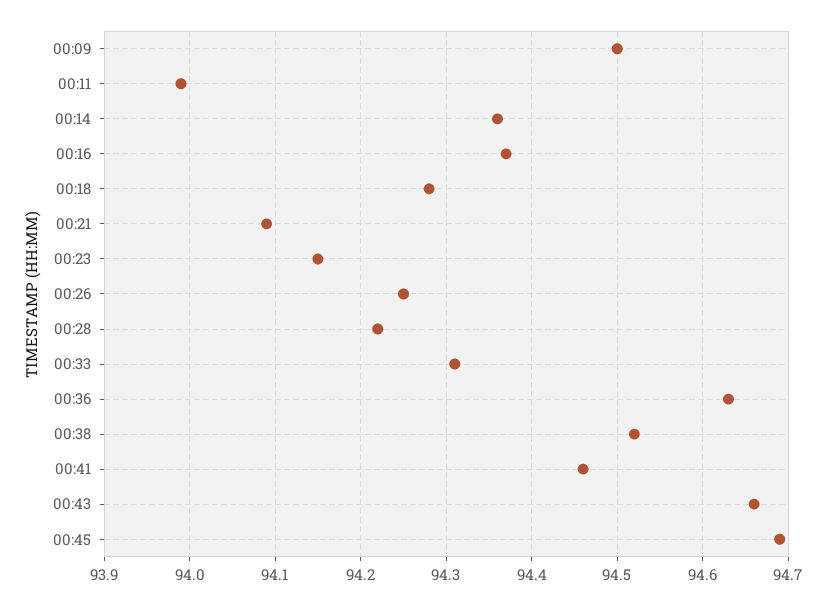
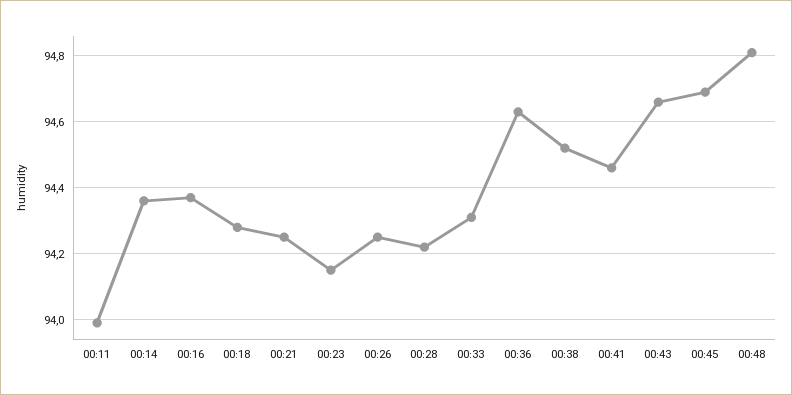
00:09: 94.5 -> none
00:21: 94.09 -> 94.25
00:48: none -> 94.8

